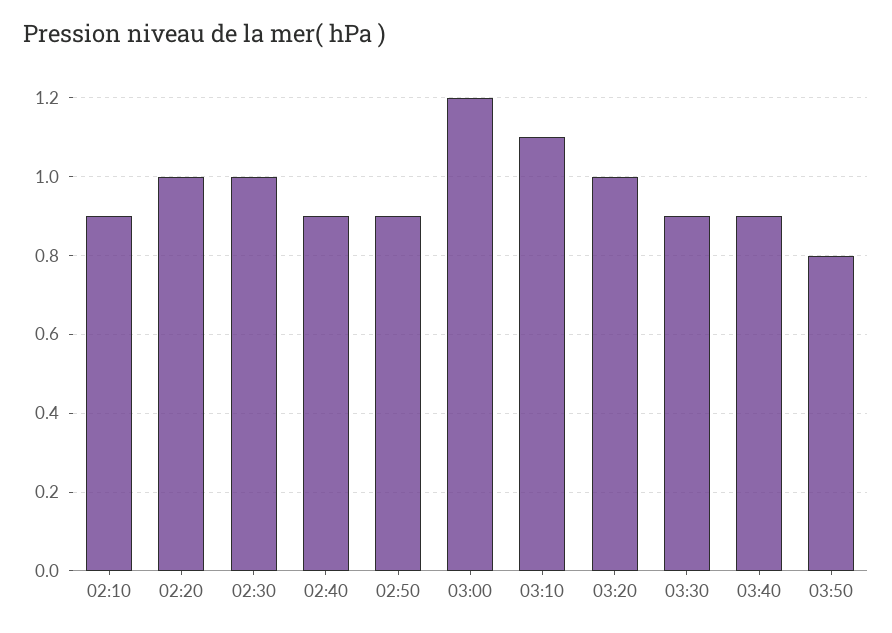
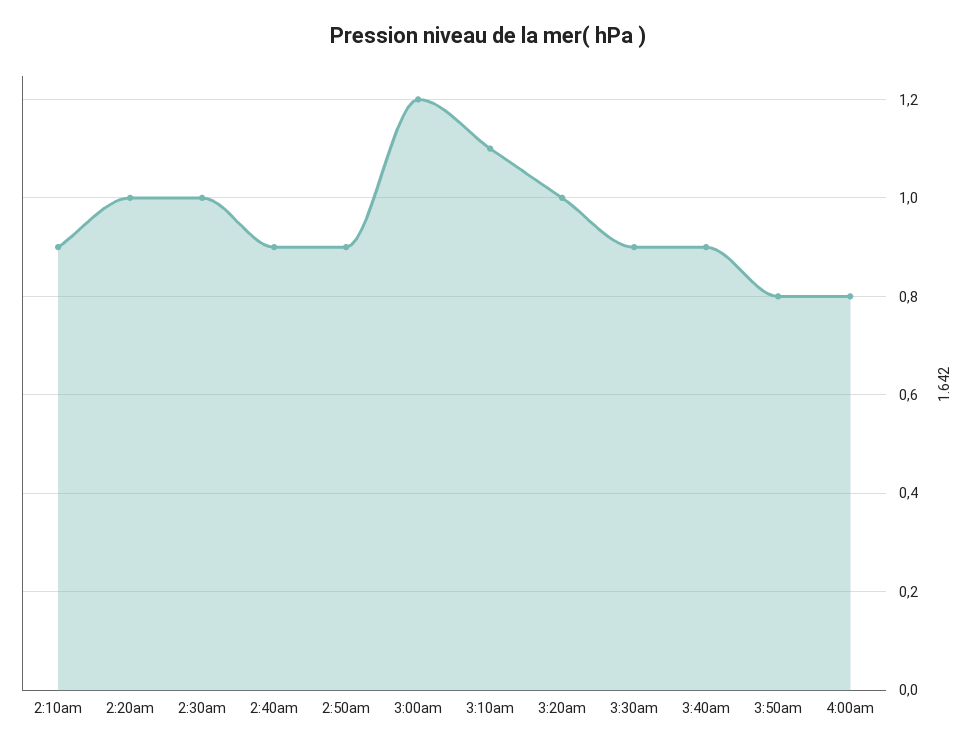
4:00am: none -> 0.8

